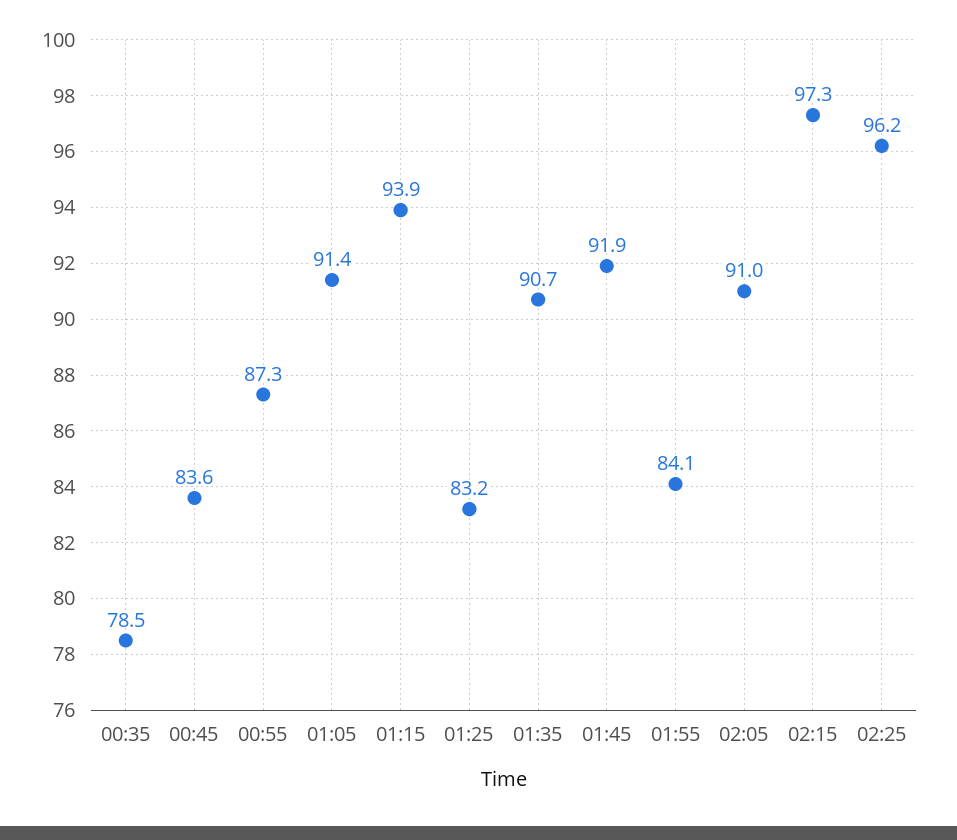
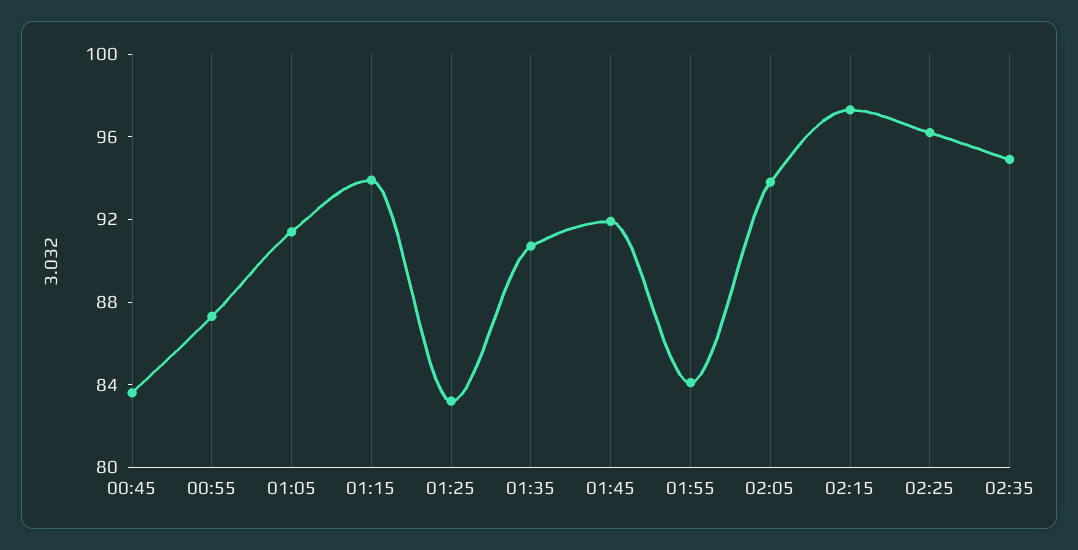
00:35: 78.5 -> none
02:05: 91 -> 94
02:35: none -> 95

